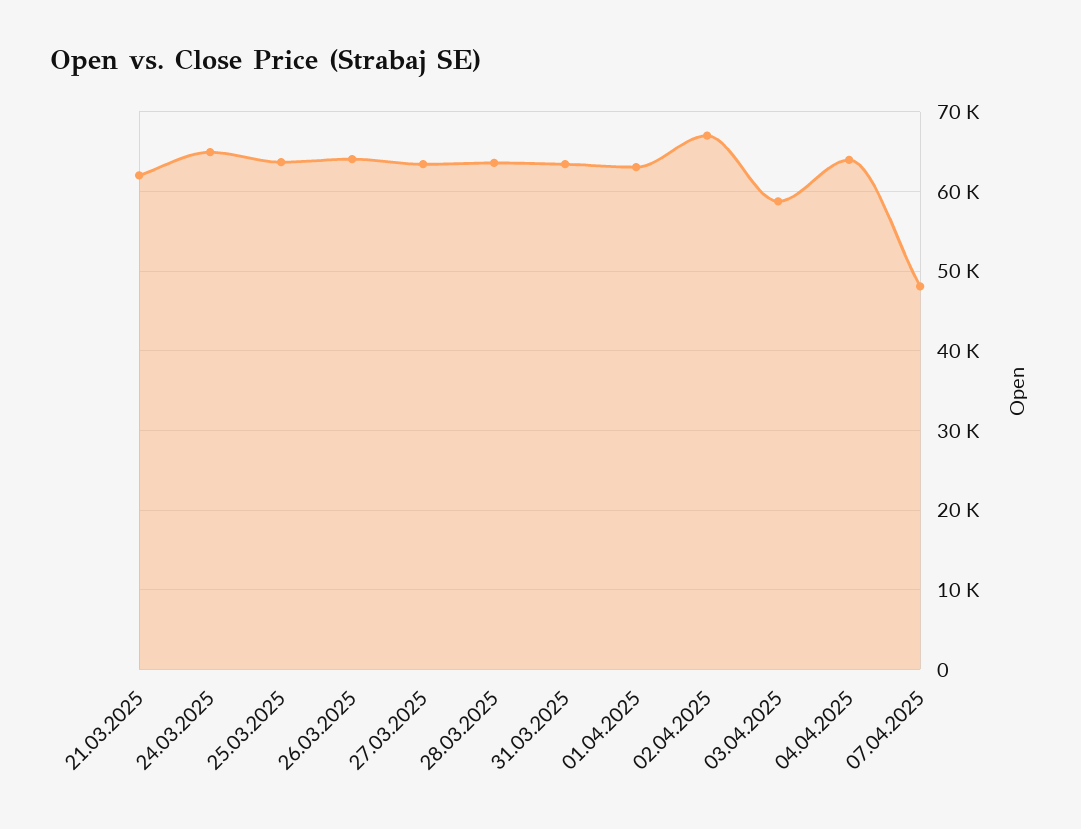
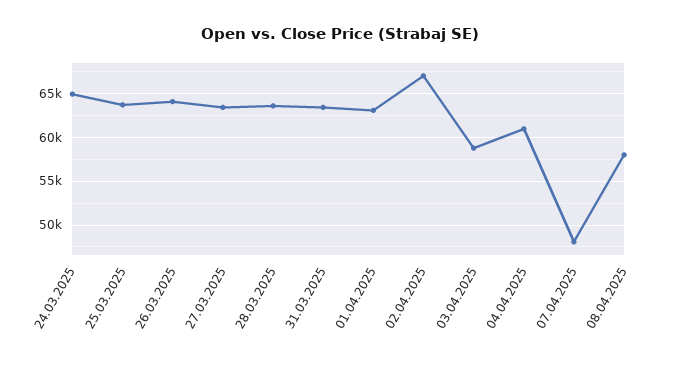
21.03.2025: 62000 -> none
04.04.2025: 64000 -> 61000
08.04.2025: none -> 58000

